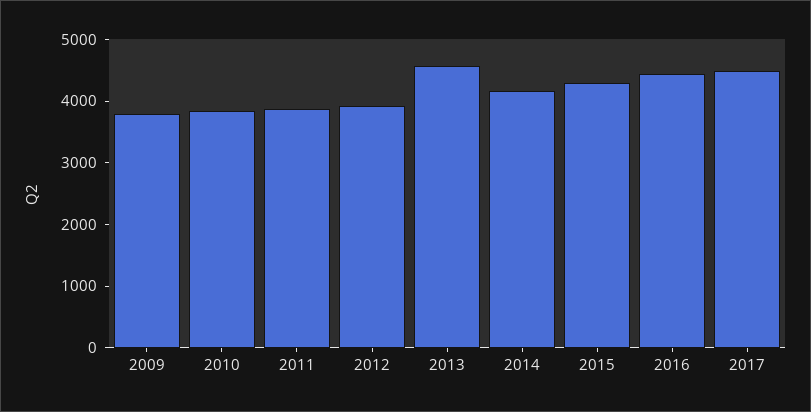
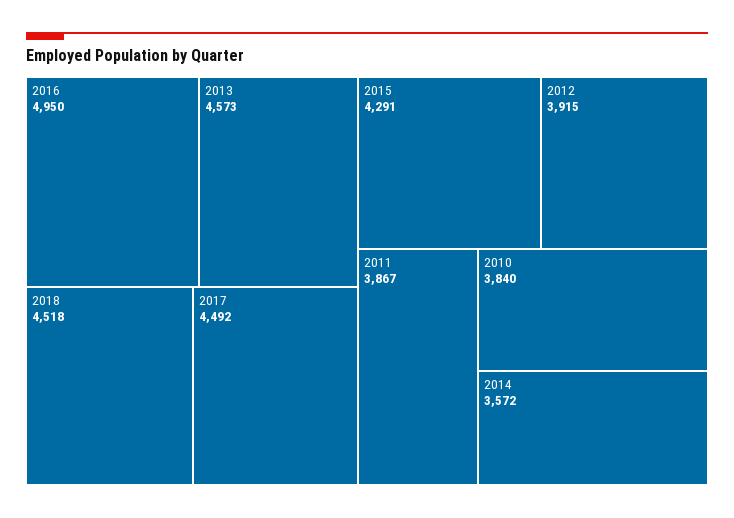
2009: 3800 -> none
2014: 4200 -> 3572
2016: 4400 -> 4950
2018: none -> 4518

